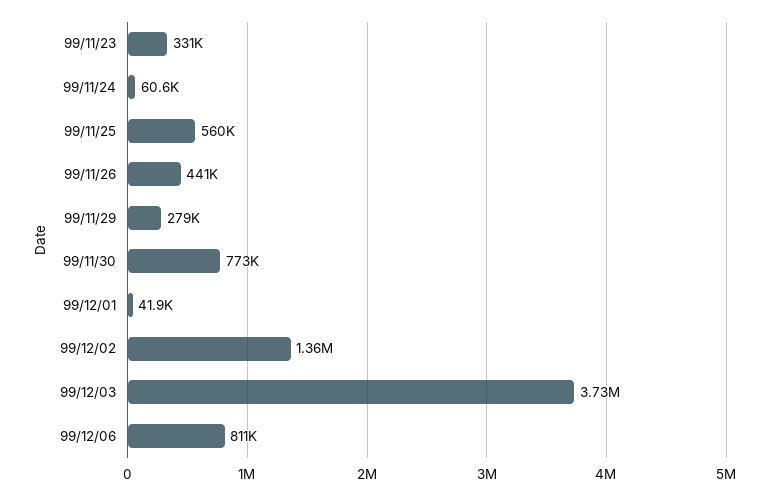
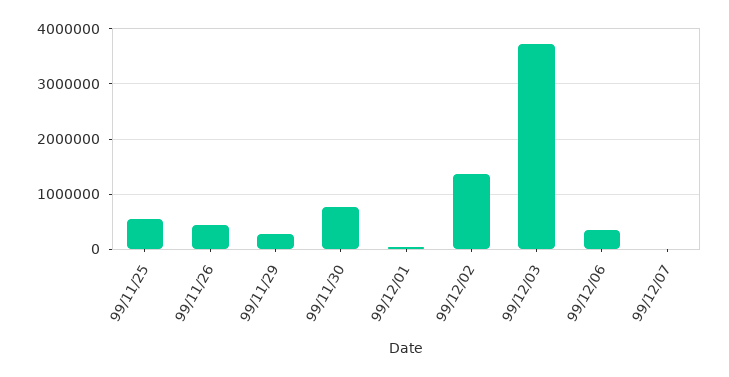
99/11/23: 331000 -> none
99/11/24: 60600 -> none
99/12/06: 811000 -> 400000
99/12/07: none -> 0

